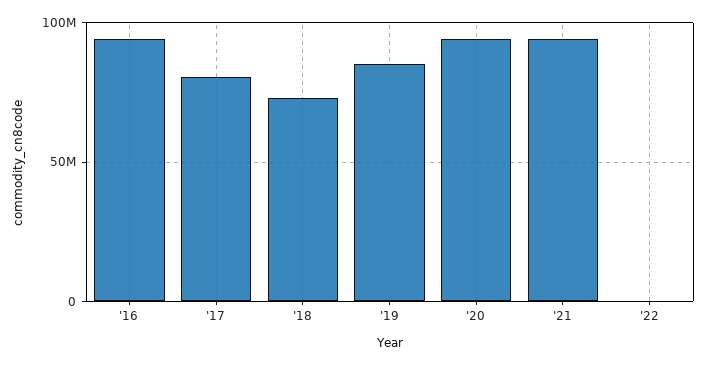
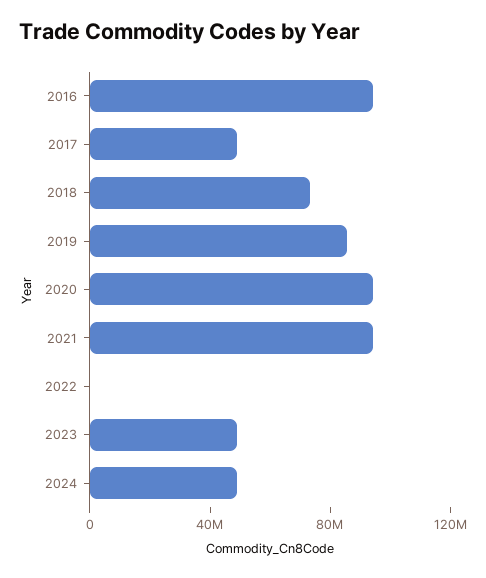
'17: 80000000 -> 50000000
2023: none -> 50000000
2024: none -> 50000000

